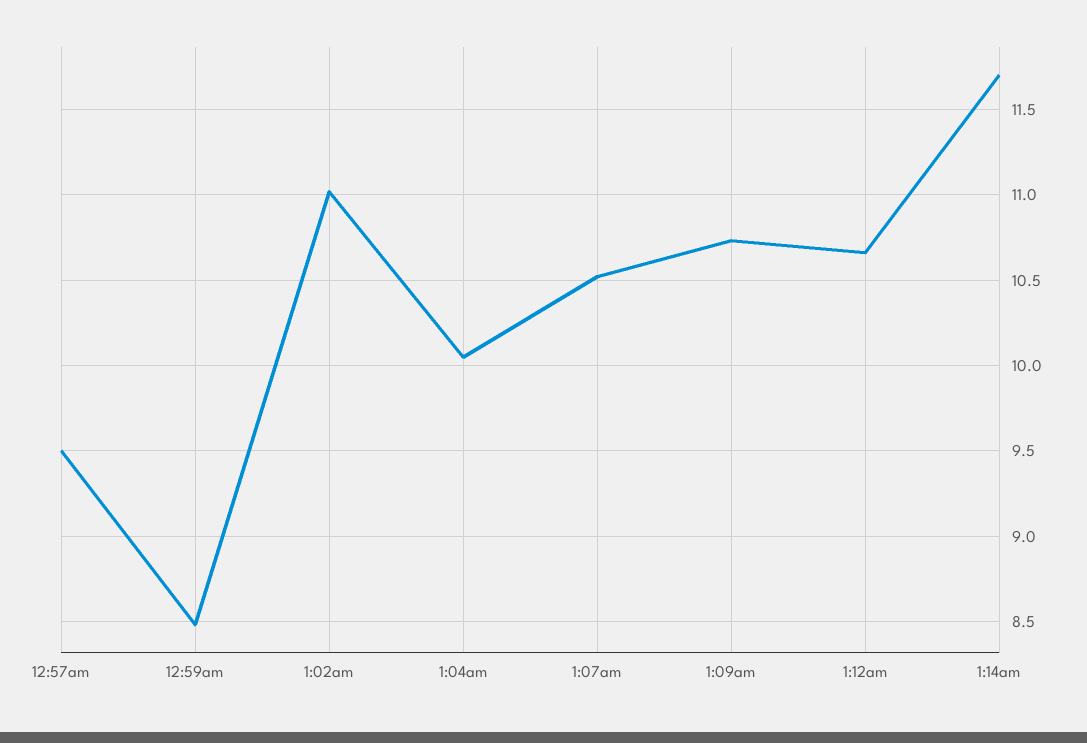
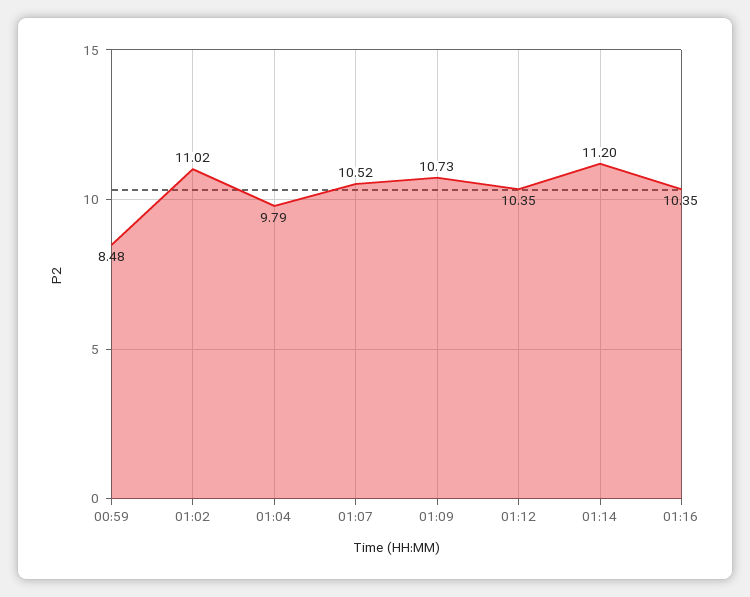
12:57am: 9.5 -> none
1:04am: 10.05 -> 9.79
1:12am: 10.65 -> 10.35
1:14am: 11.7 -> 11.2
01:16: none -> 10.35

